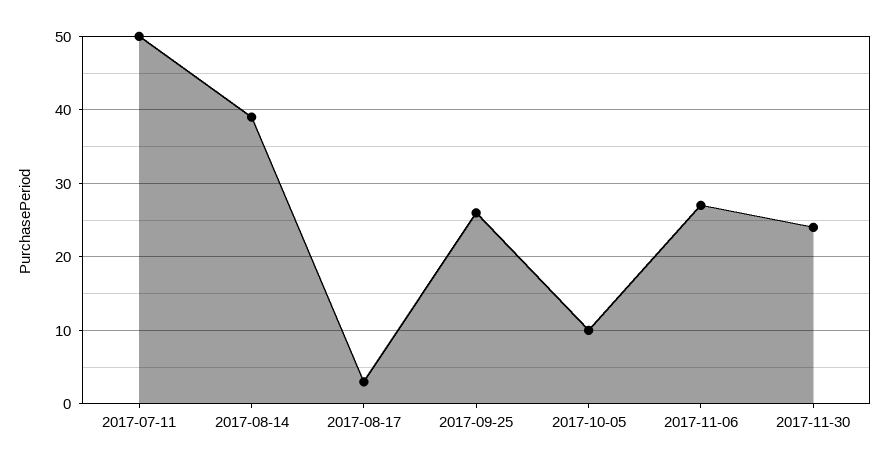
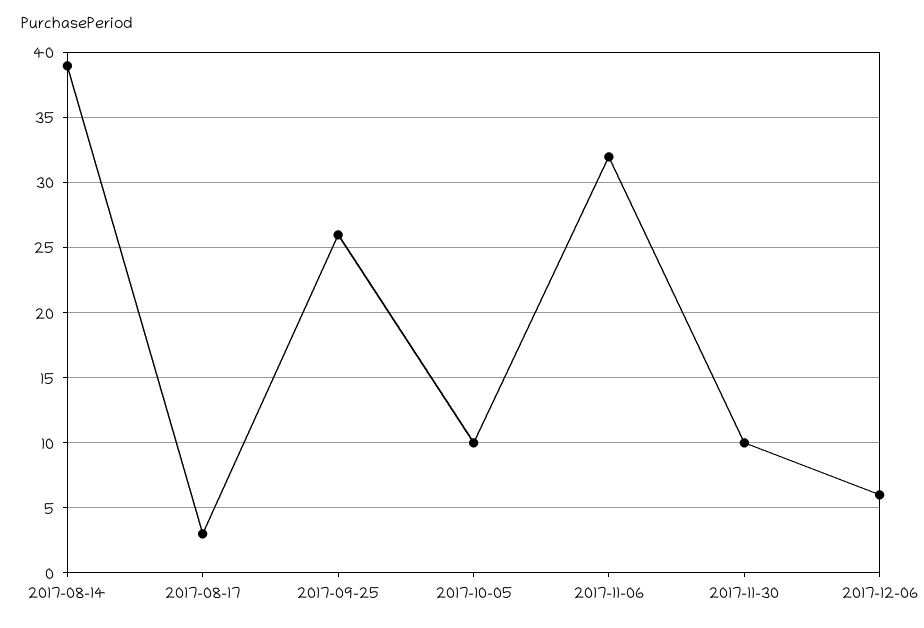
2017-07-11: 50 -> none
2017-11-06: 27 -> 32
2017-11-30: 24 -> 10
2017-12-06: none -> 6

